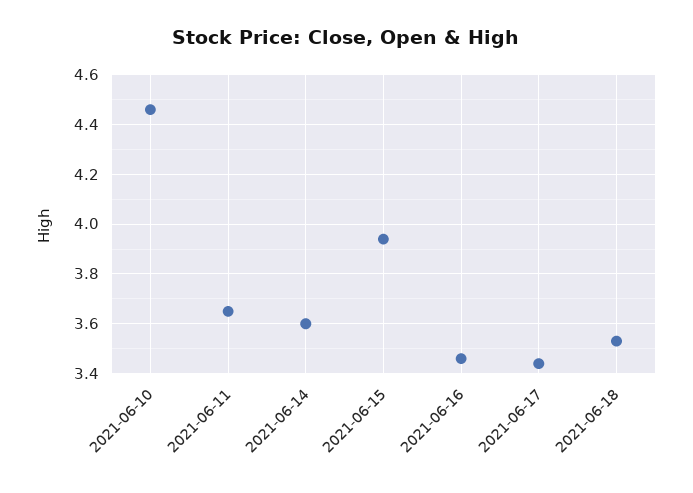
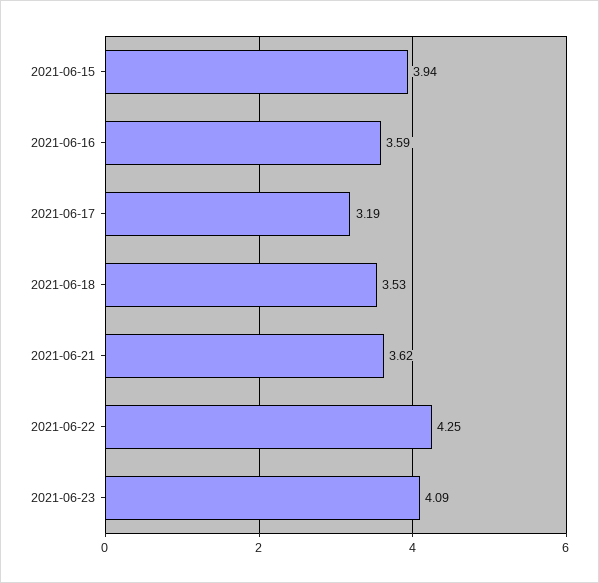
2021-06-10: 4.45 -> none
2021-06-11: 3.65 -> none
2021-06-14: 3.6 -> none
2021-06-16: 3.45 -> 3.59
2021-06-17: 3.45 -> 3.19
2021-06-21: none -> 3.62
2021-06-22: none -> 4.25
2021-06-23: none -> 4.09

